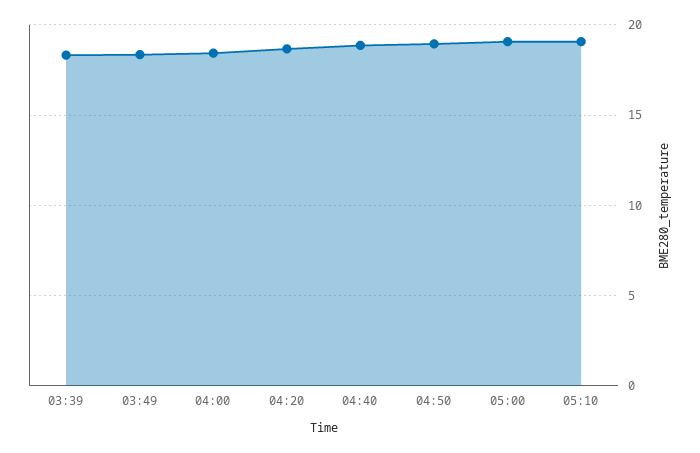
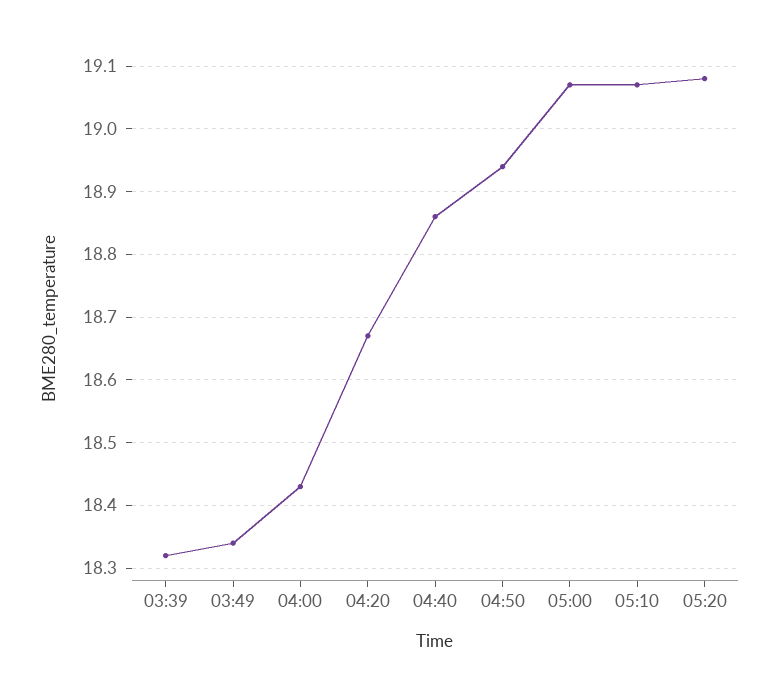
05:20: none -> 19.08

